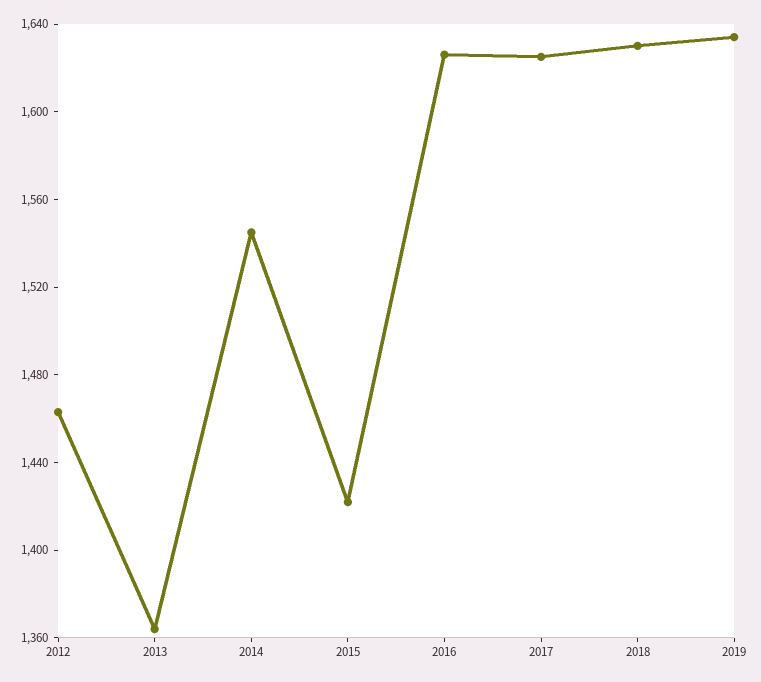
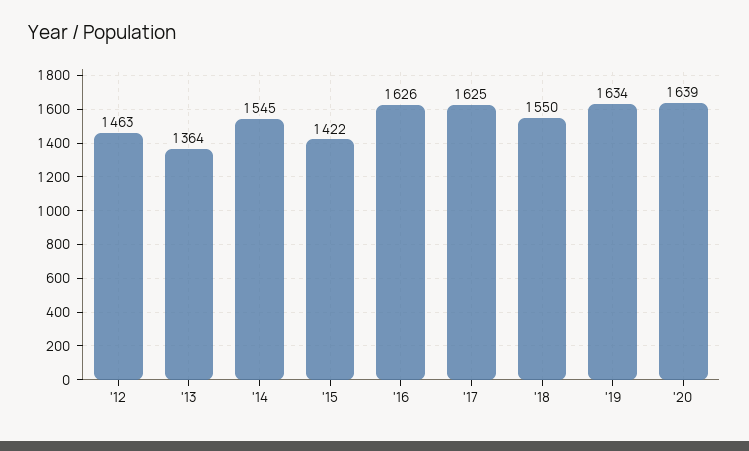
2018: 1630 -> 1550
'20: none -> 1639

